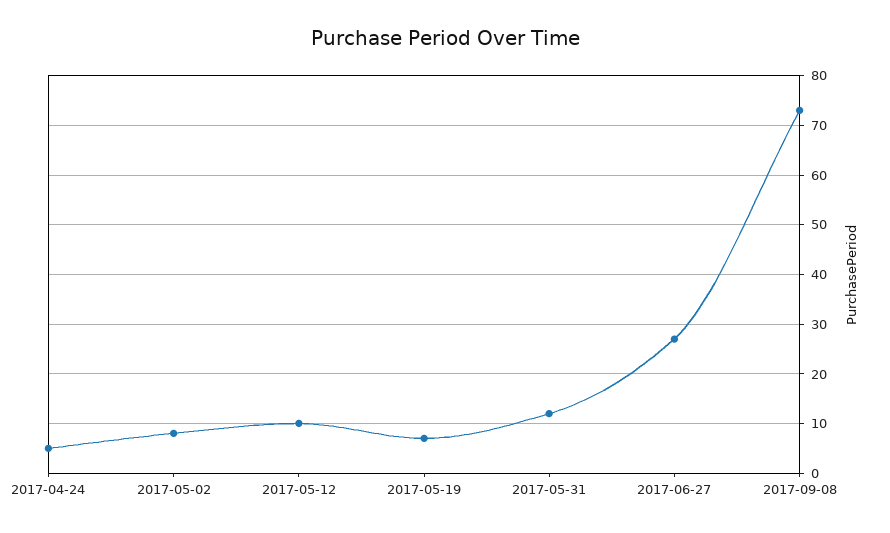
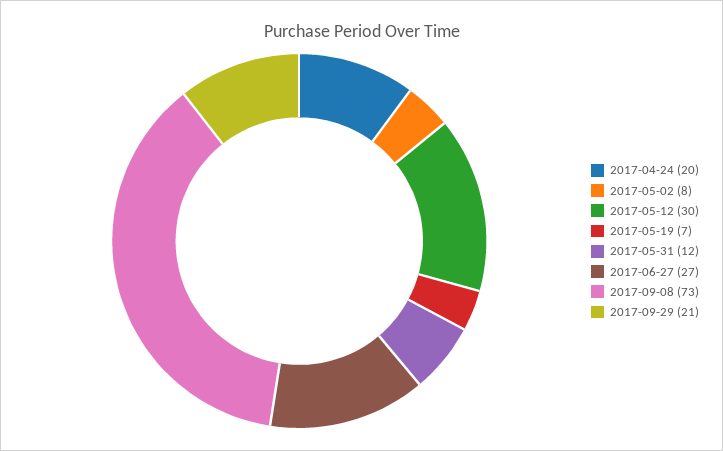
2017-04-24: 5 -> 20
2017-05-12: 10 -> 30
2017-09-29: none -> 21

